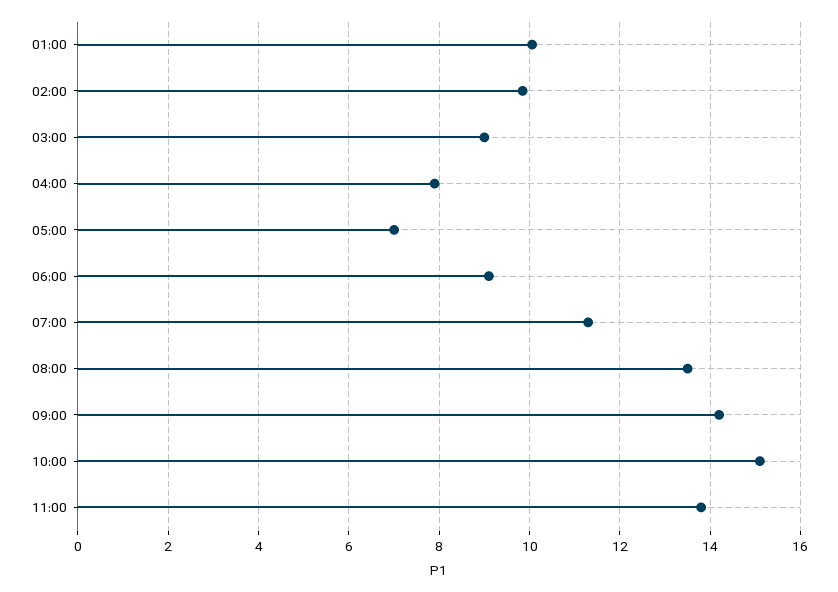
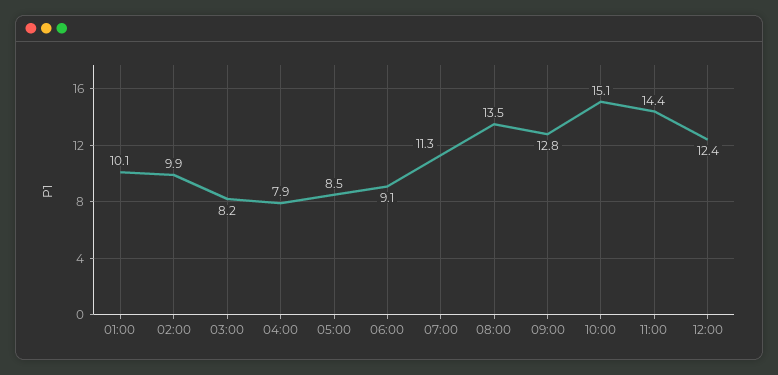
03:00: 9 -> 8.2
05:00: 7 -> 8.5
09:00: 14.2 -> 12.8
11:00: 13.8 -> 14.4
12:00: none -> 12.4

